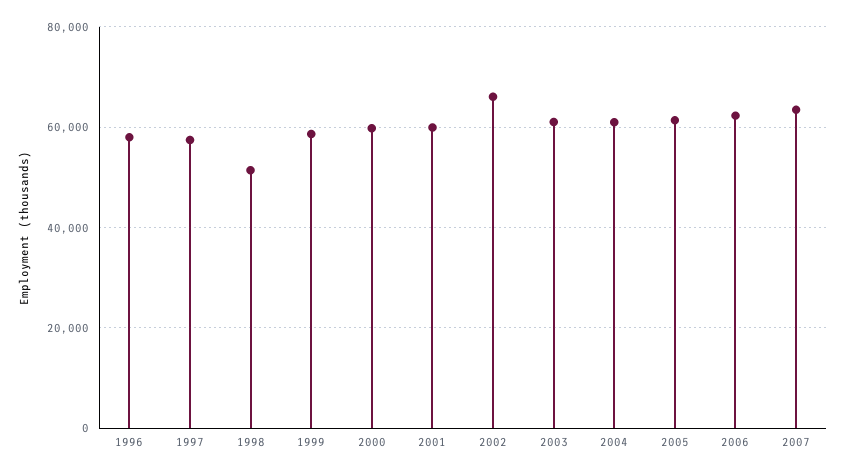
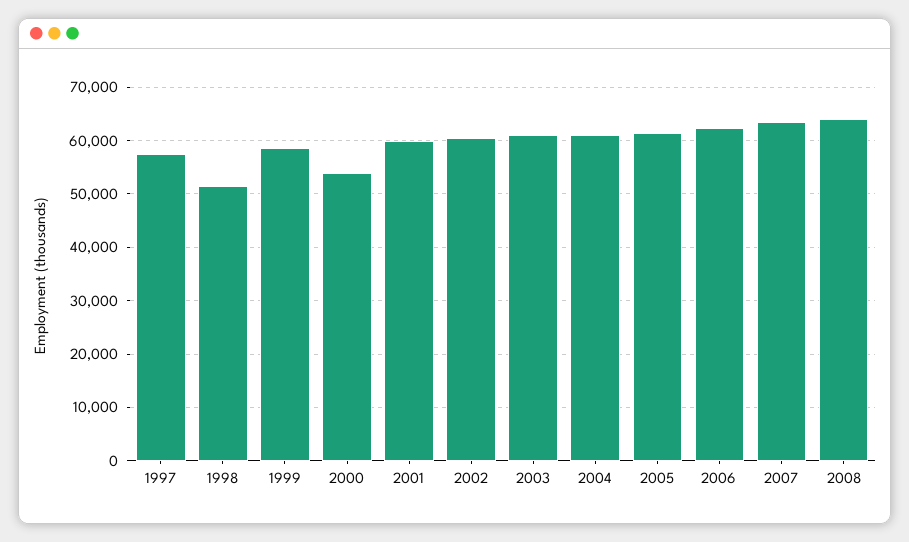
1996: 58000 -> none
2000: 60000 -> 54000
2002: 66000 -> 60000
2008: none -> 64000

